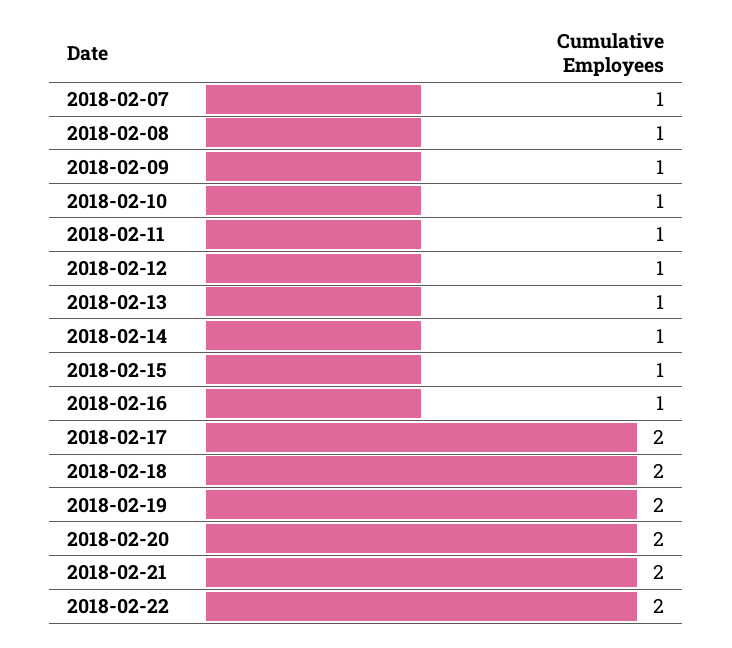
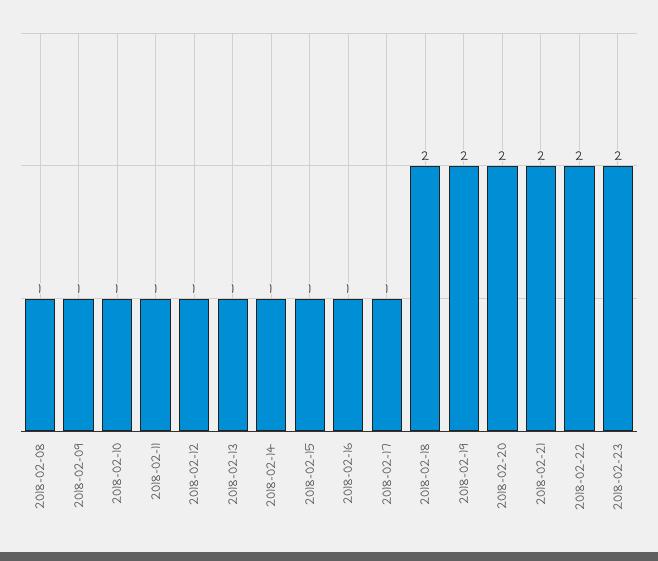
2018-02-07: 1 -> none
2018-02-17: 2 -> 1
2018-02-23: none -> 2

